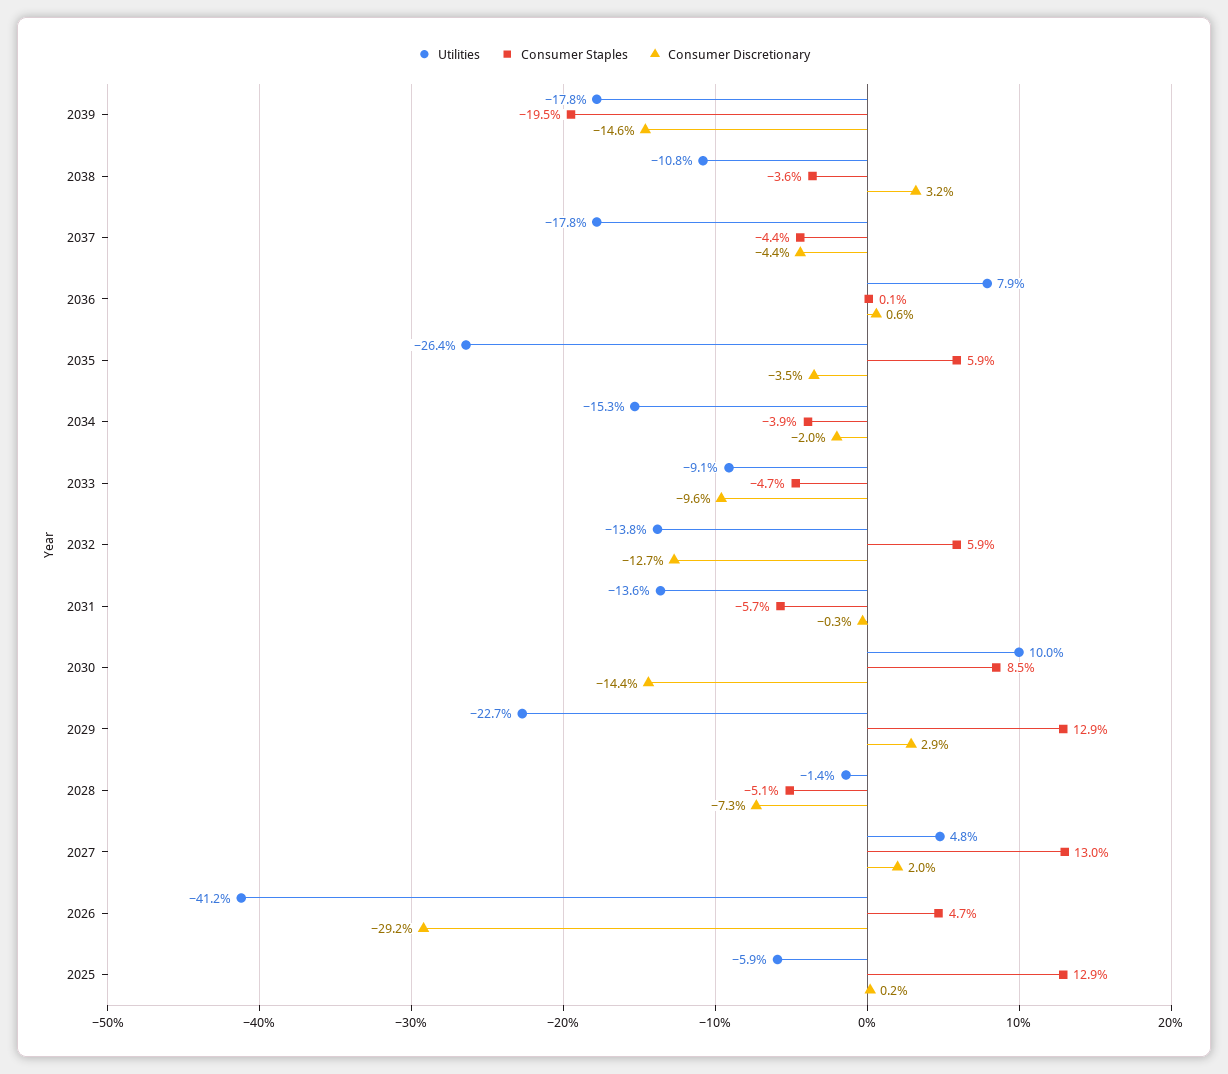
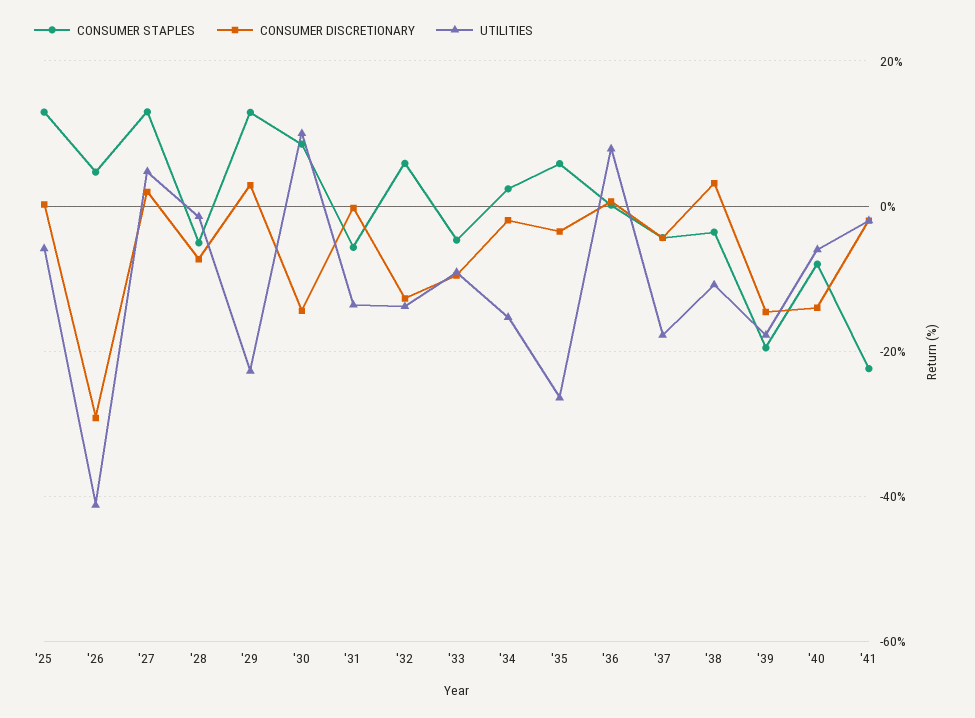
Consumer Staples, 2034: -3.9 -> 2
Consumer Staples, '40: none -> -8
Consumer Discretionary, '40: none -> -14
Utilities, '40: none -> -6
Consumer Staples, '41: none -> -22
Consumer Discretionary, '41: none -> -2
Utilities, '41: none -> -2

